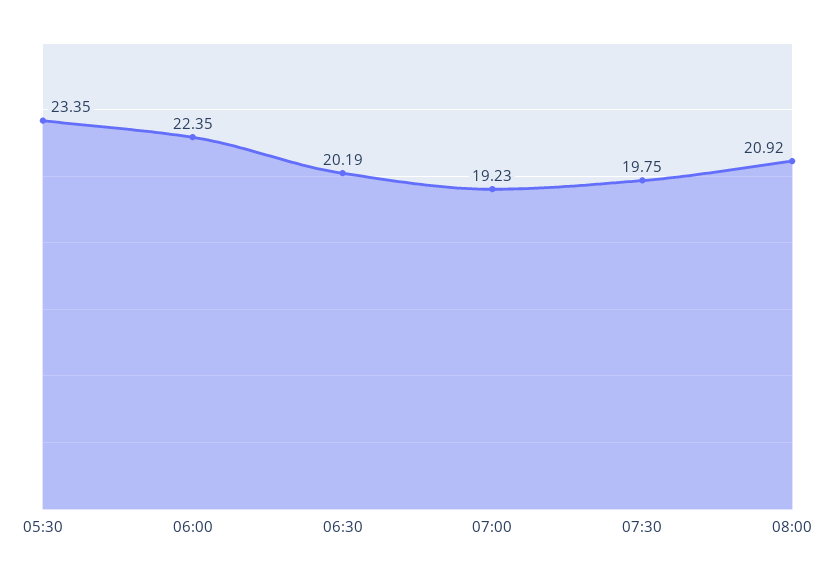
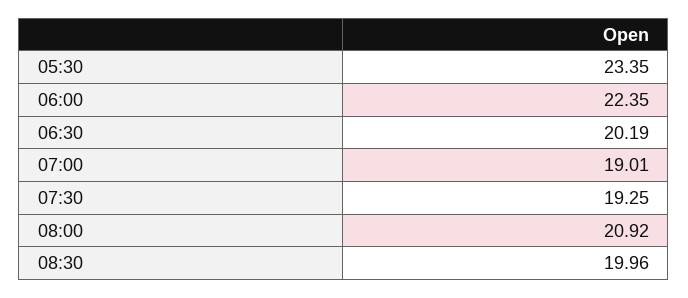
07:00: 19.23 -> 19.01
07:30: 19.75 -> 19.25
08:30: none -> 19.96

